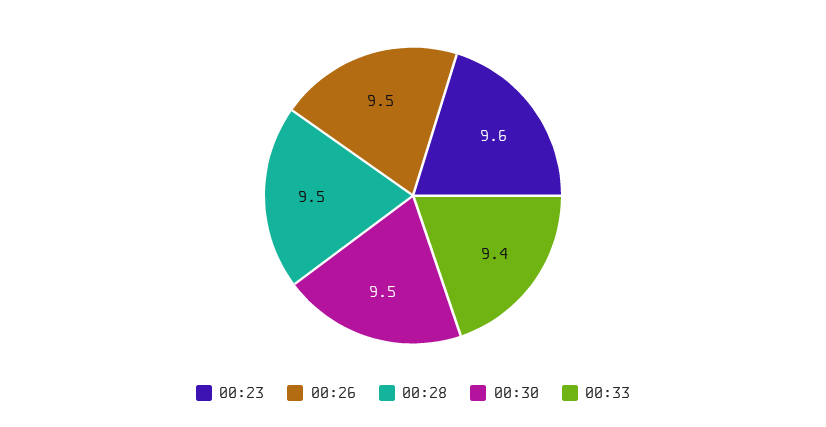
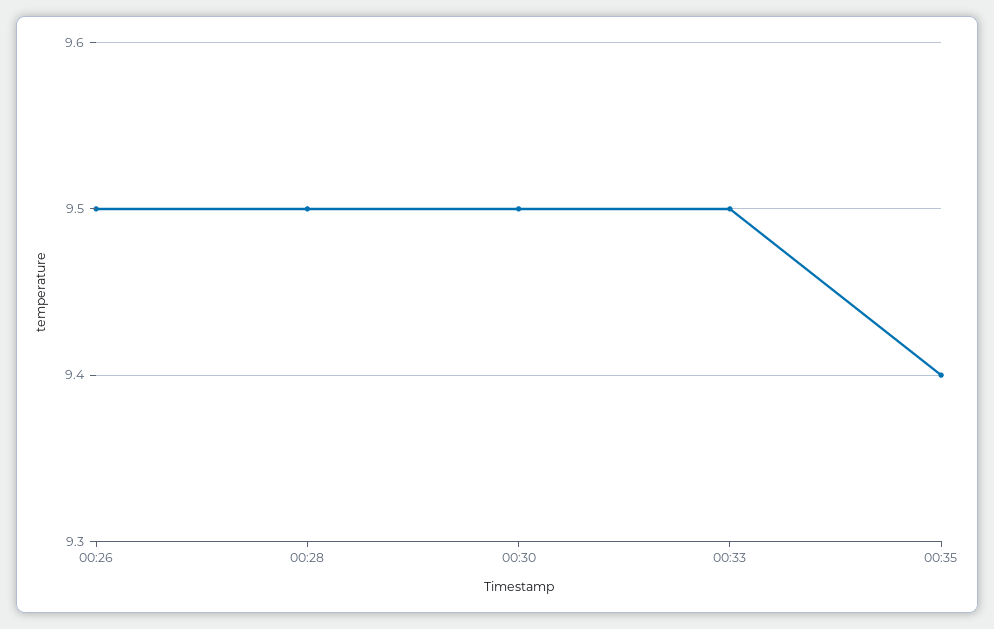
00:23: 9.6 -> none
00:33: 9.4 -> 9.5
00:35: none -> 9.4

